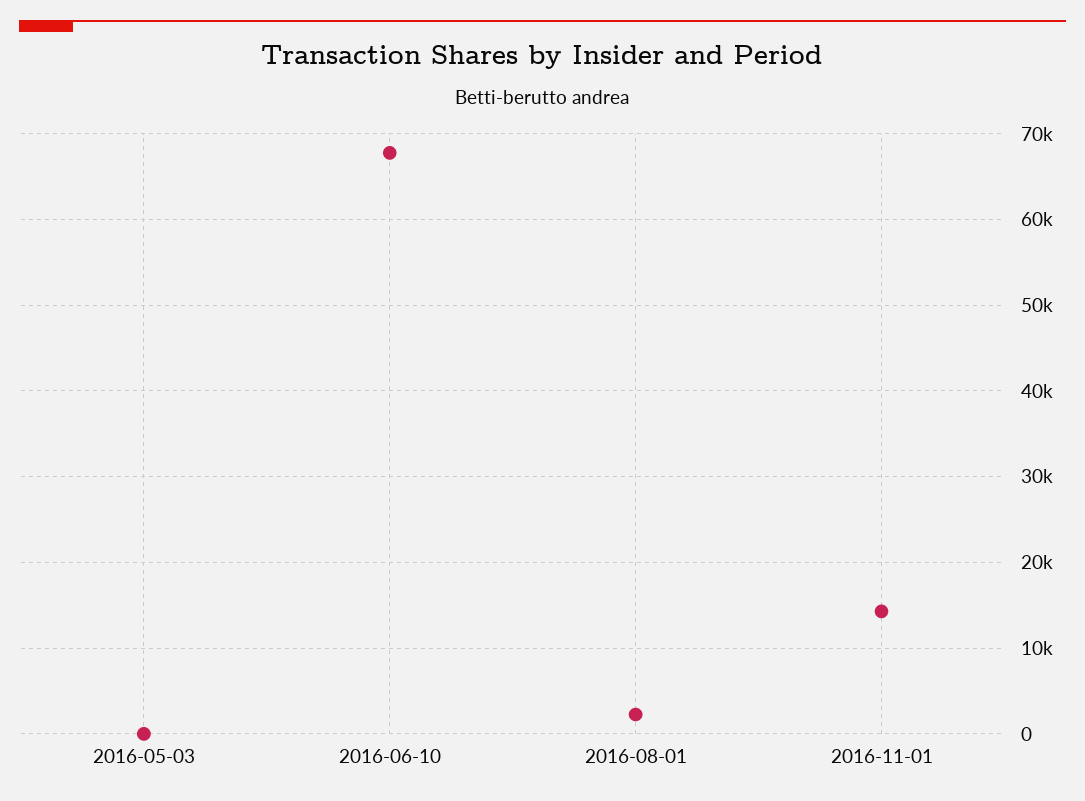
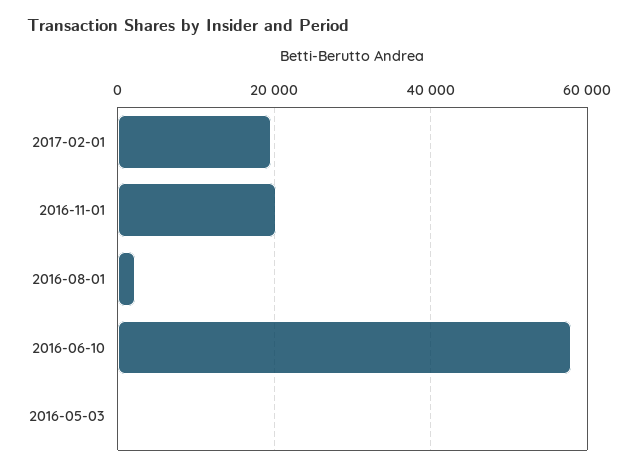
2016-06-10: 68000 -> 58000
2016-11-01: 14000 -> 20000
2017-02-01: none -> 20000

